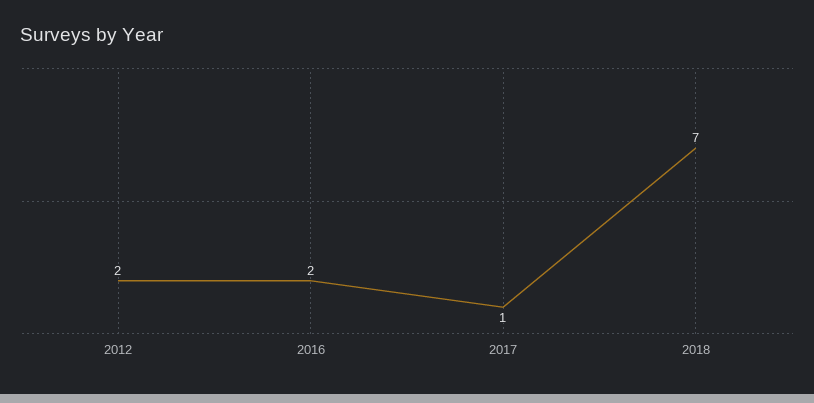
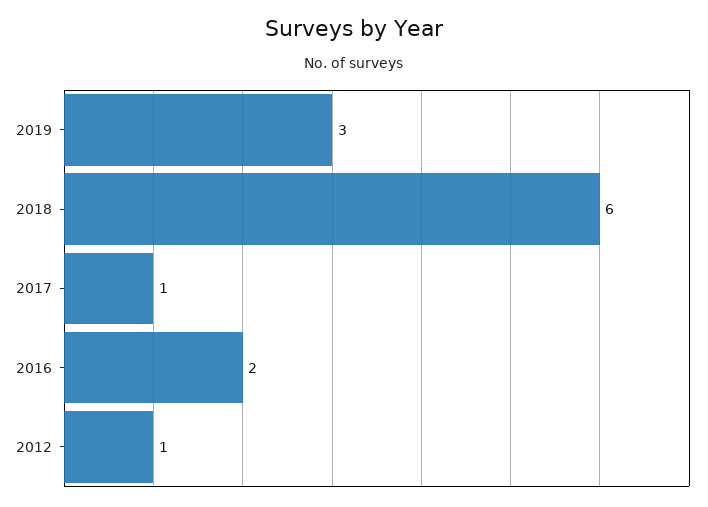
2012: 2 -> 1
2018: 7 -> 6
2019: none -> 3

